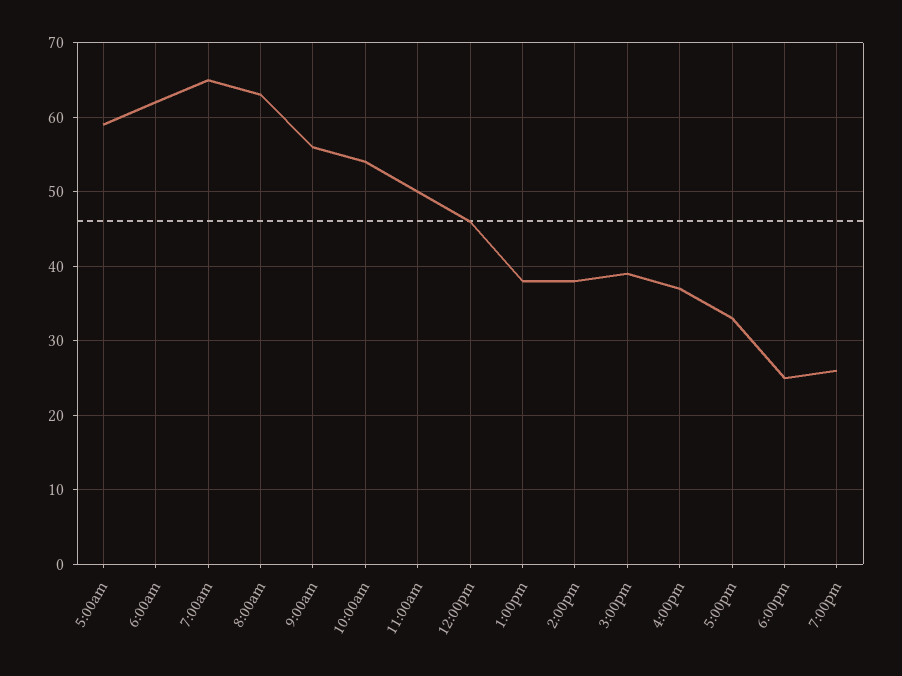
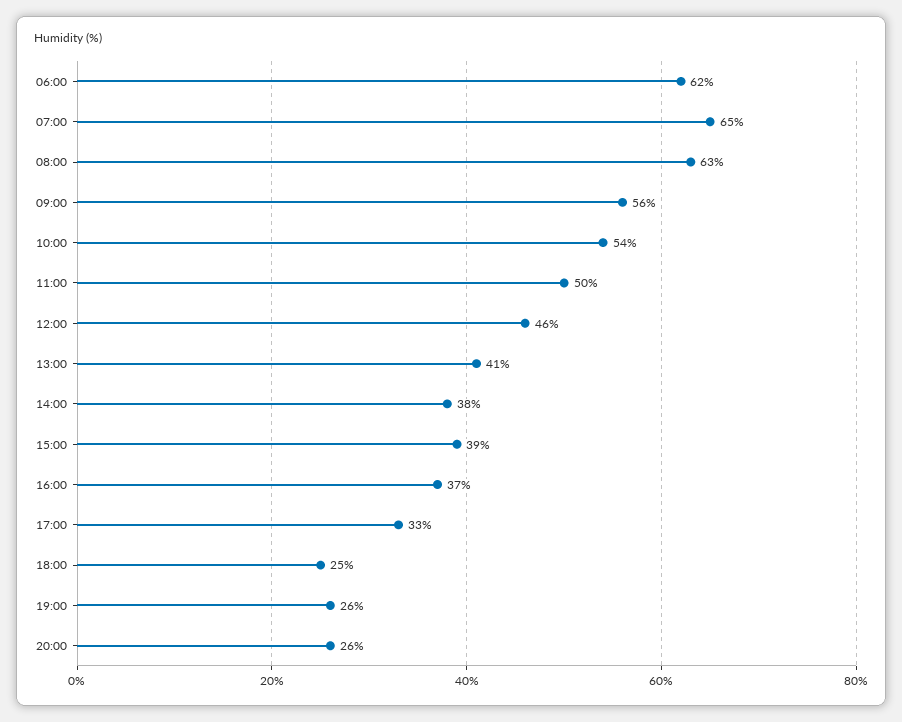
5:00am: 59 -> none
1:00pm: 38 -> 41
20:00: none -> 26

